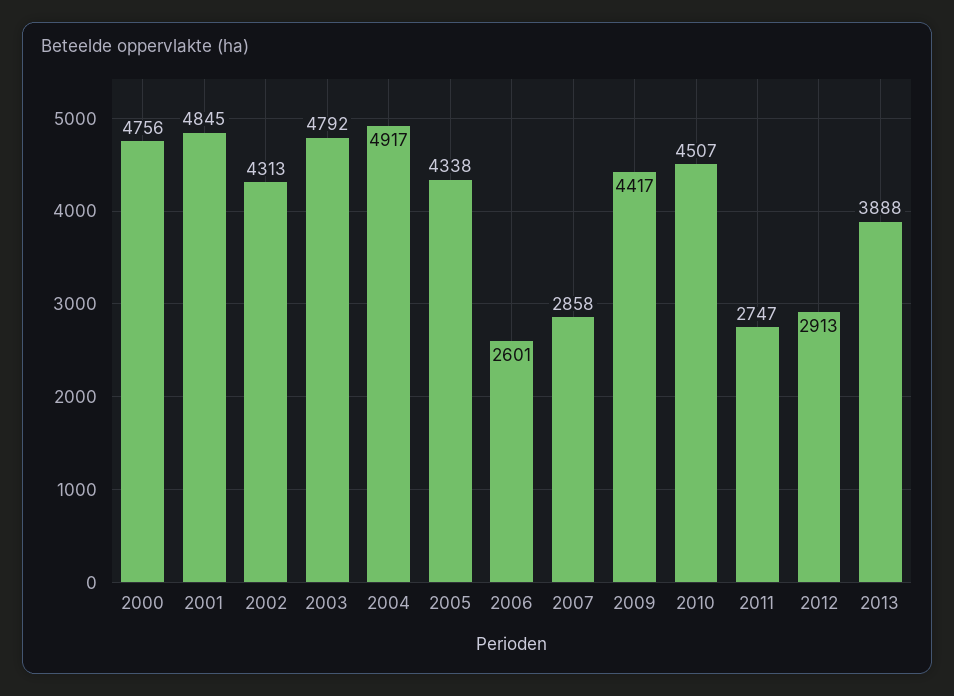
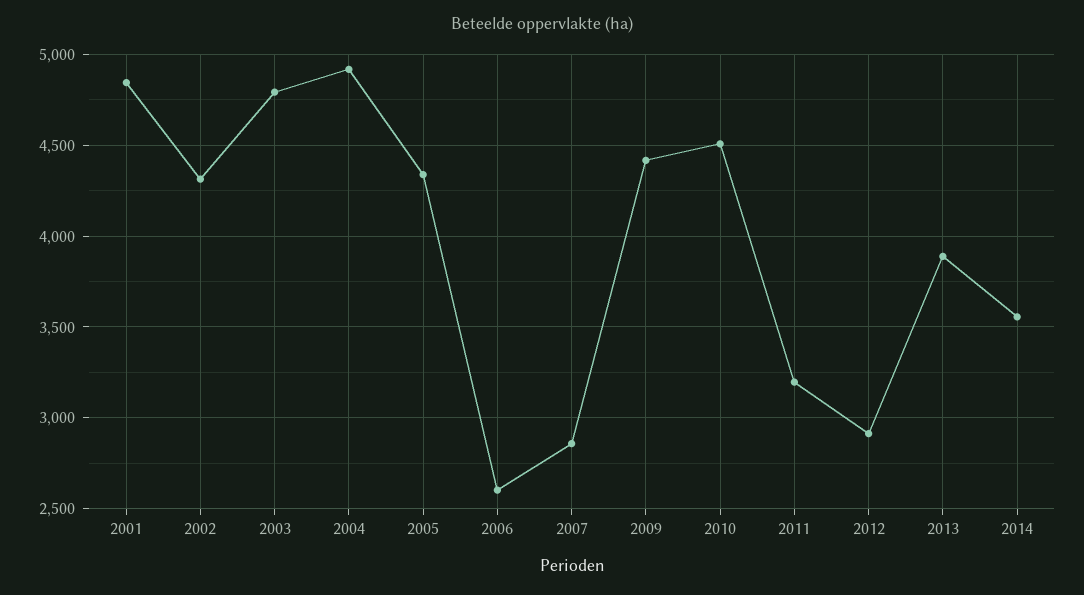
2000: 4756 -> none
2011: 2747 -> 3200
2014: none -> 3550

